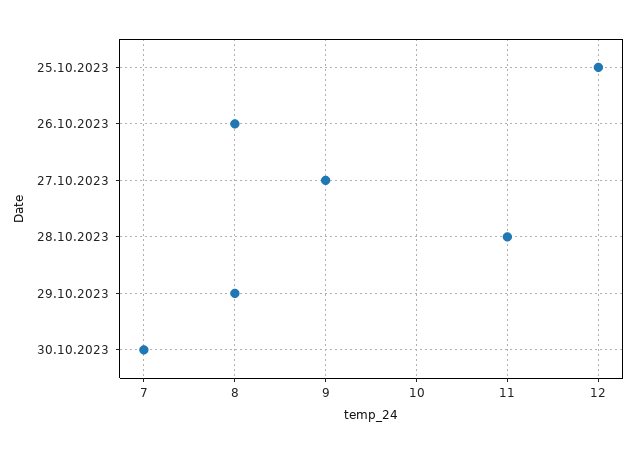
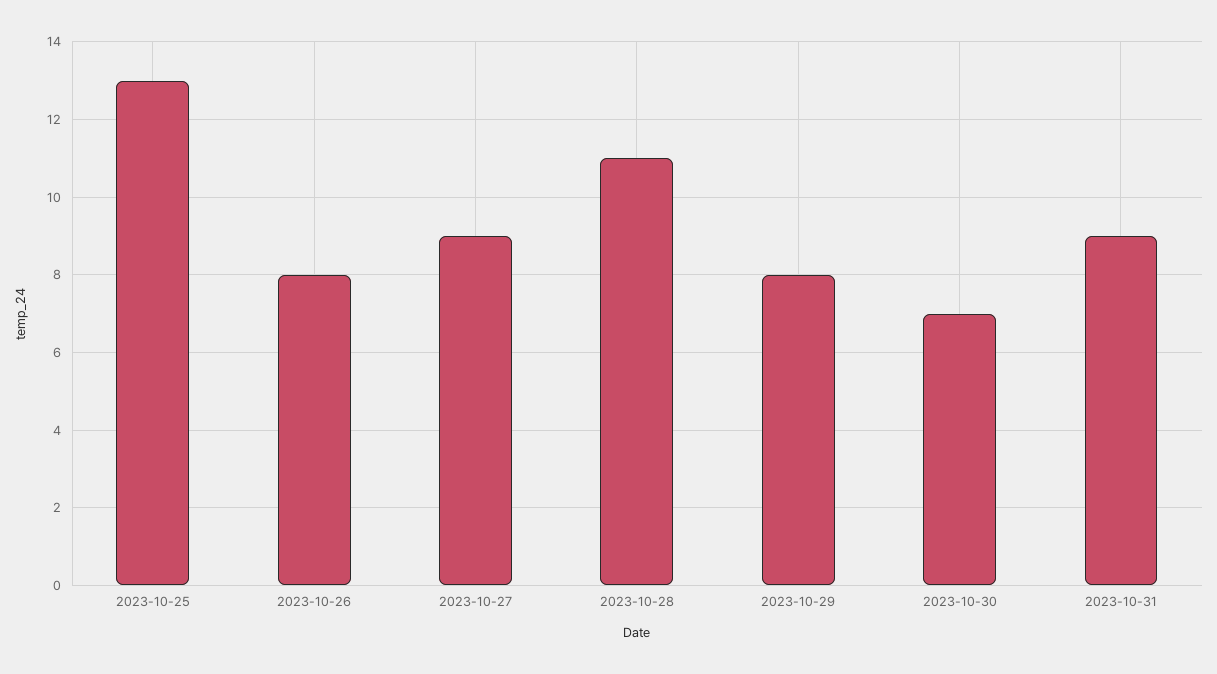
25.10.2023: 12 -> 13
2023-10-31: none -> 9

